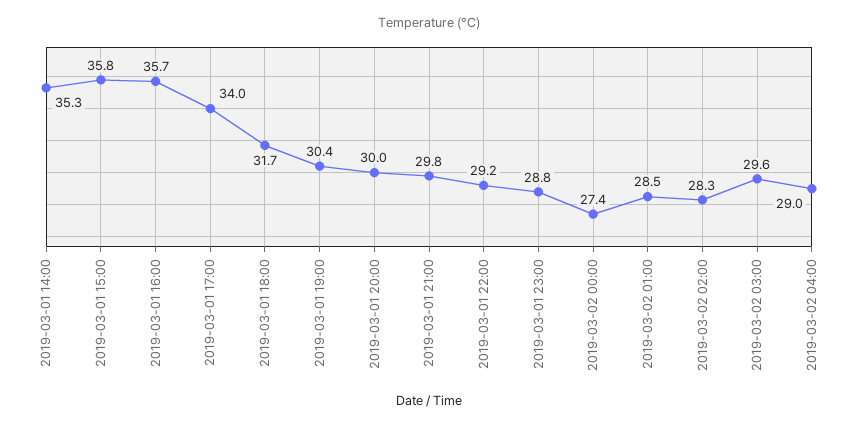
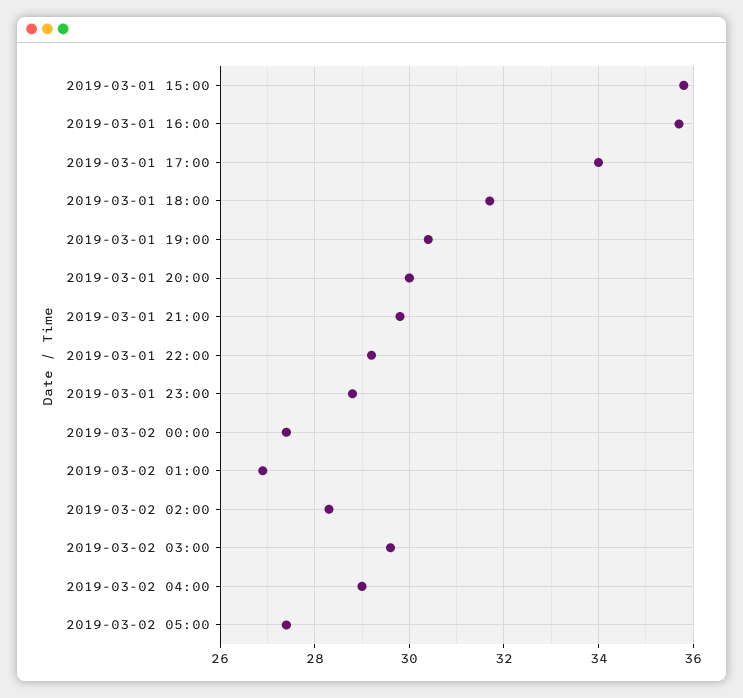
2019-03-01 14:00: 35.3 -> none
2019-03-02 01:00: 28.5 -> 27
2019-03-02 05:00: none -> 27.5

